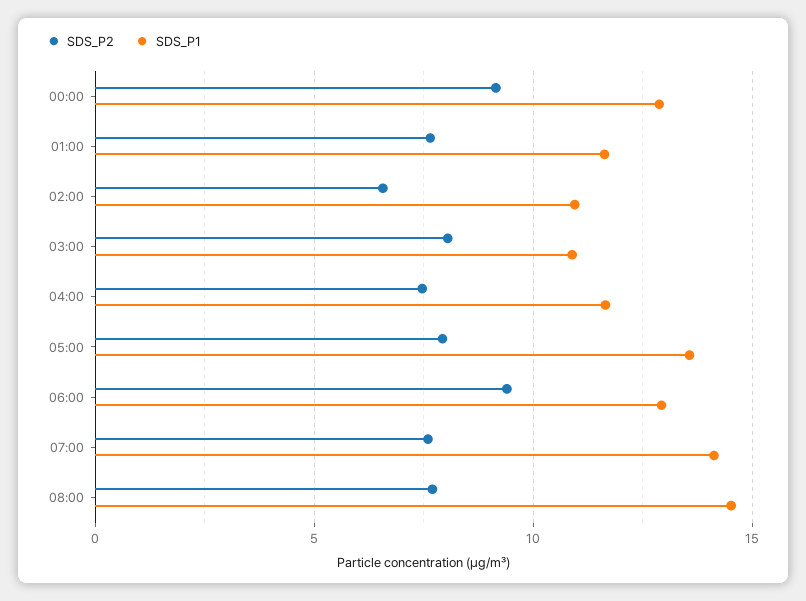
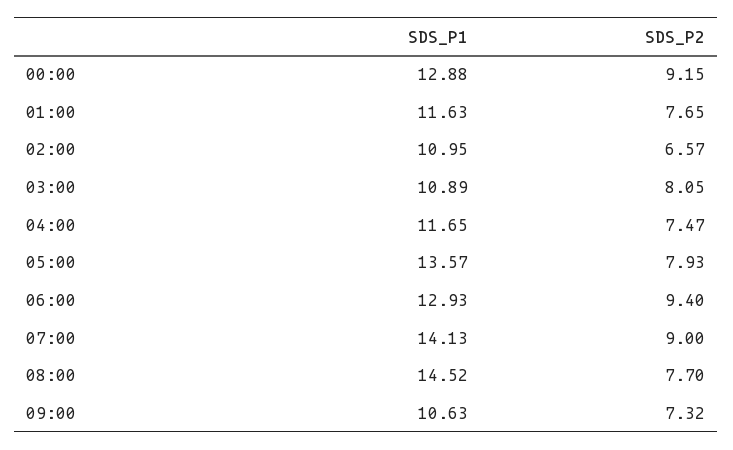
SDS_P2, 07:00: 7.5 -> 9
SDS_P1, 09:00: none -> 10.63
SDS_P2, 09:00: none -> 7.32

